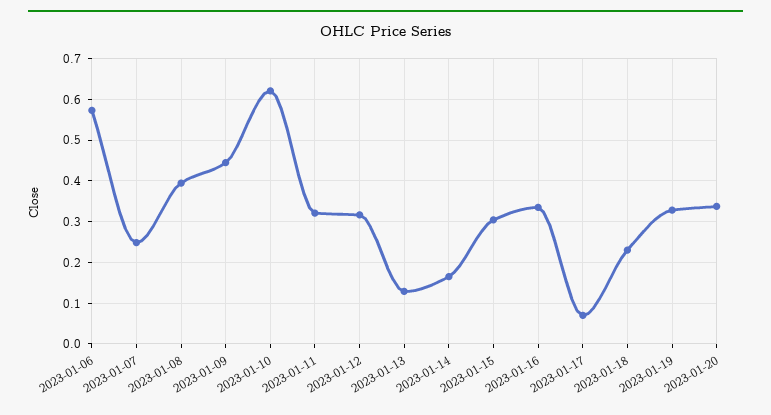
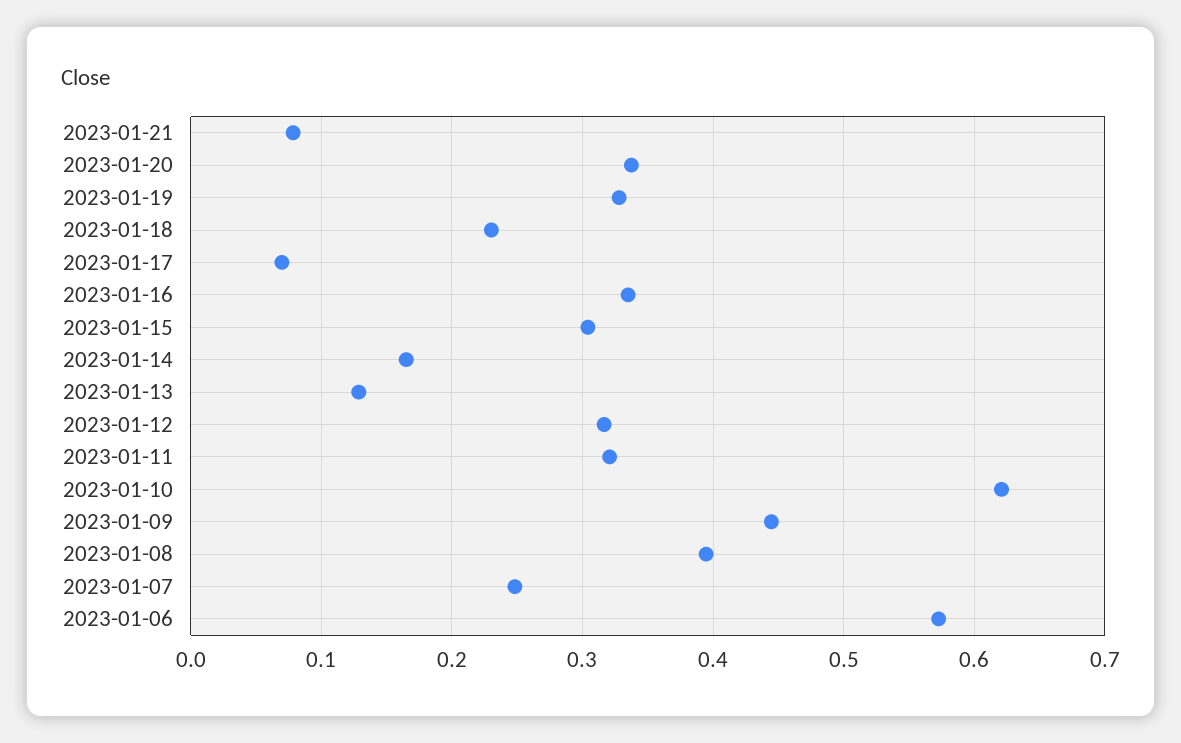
2023-01-21: none -> 0.08

